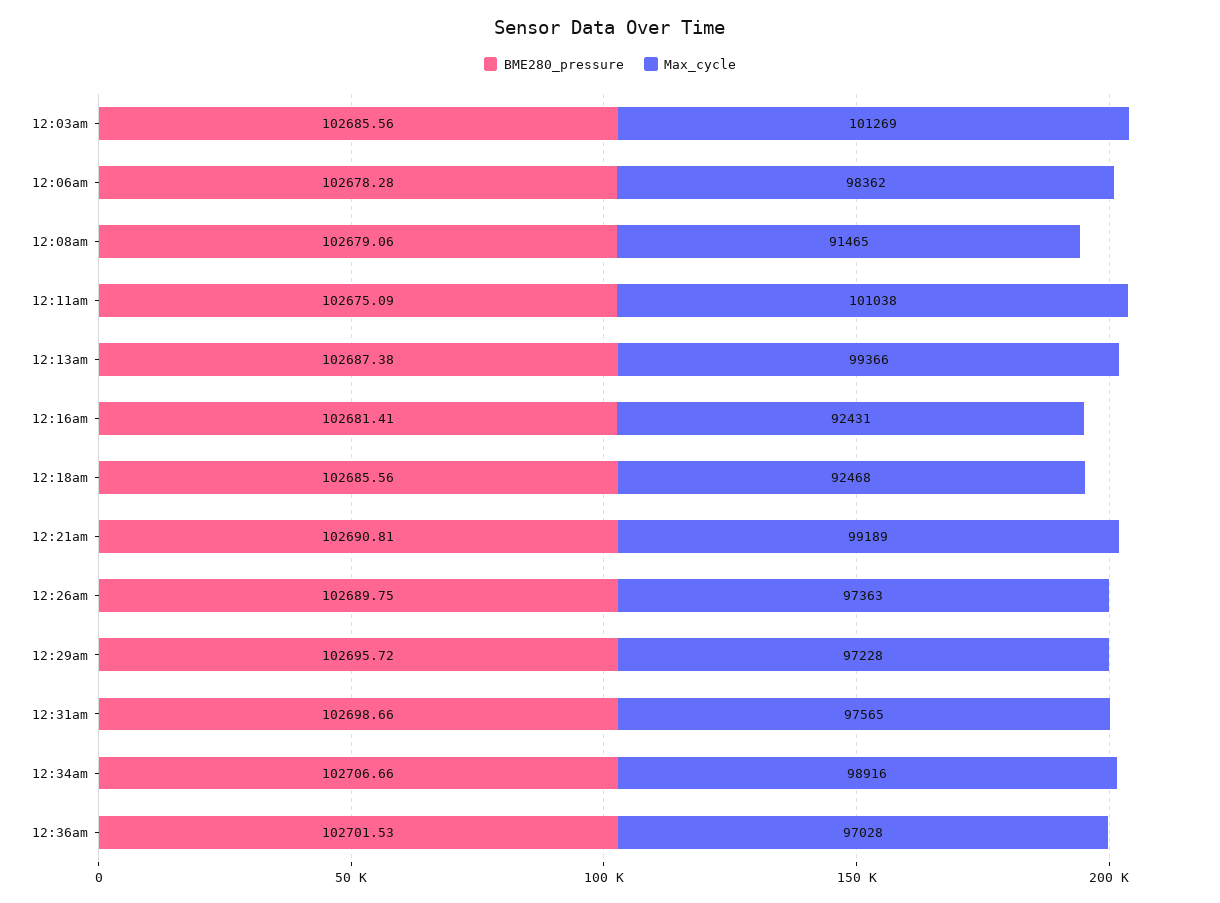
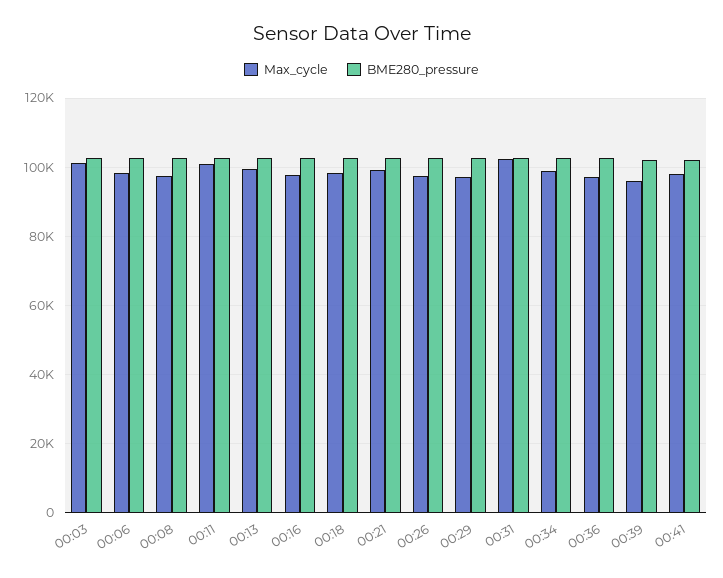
Max_cycle, 12:08am: 91465 -> 98000
Max_cycle, 12:16am: 92431 -> 98000
Max_cycle, 12:18am: 92468 -> 98000
Max_cycle, 12:31am: 97565 -> 102000
Max_cycle, 00:39: none -> 96000
BME280_pressure, 00:39: none -> 102000
Max_cycle, 00:41: none -> 98000
BME280_pressure, 00:41: none -> 102000

